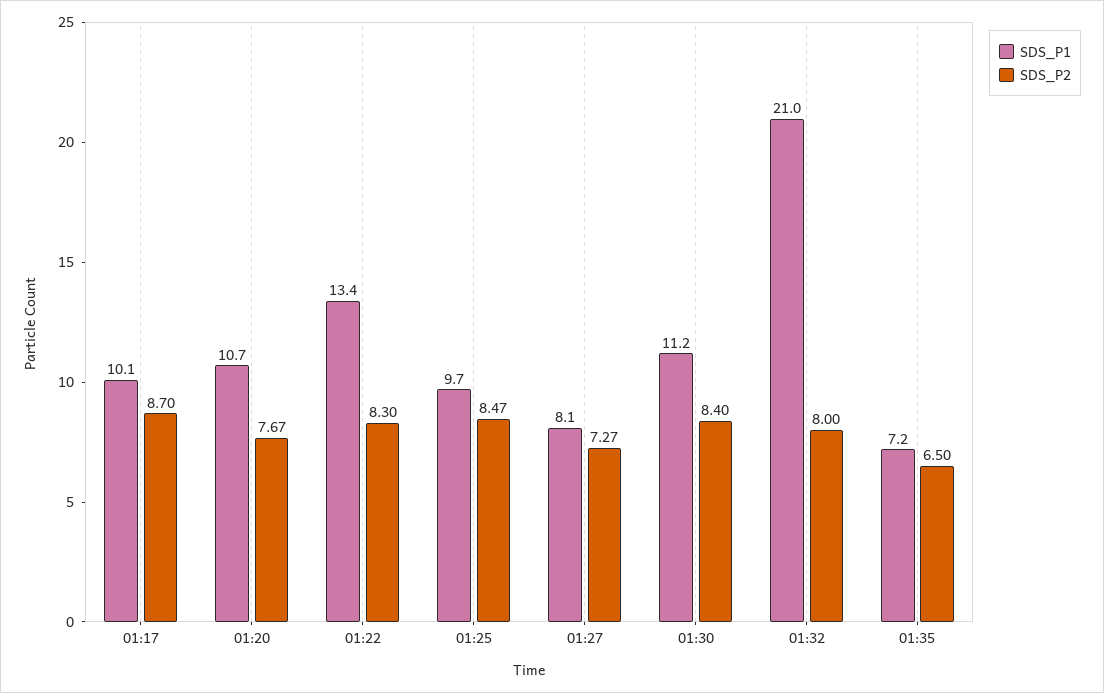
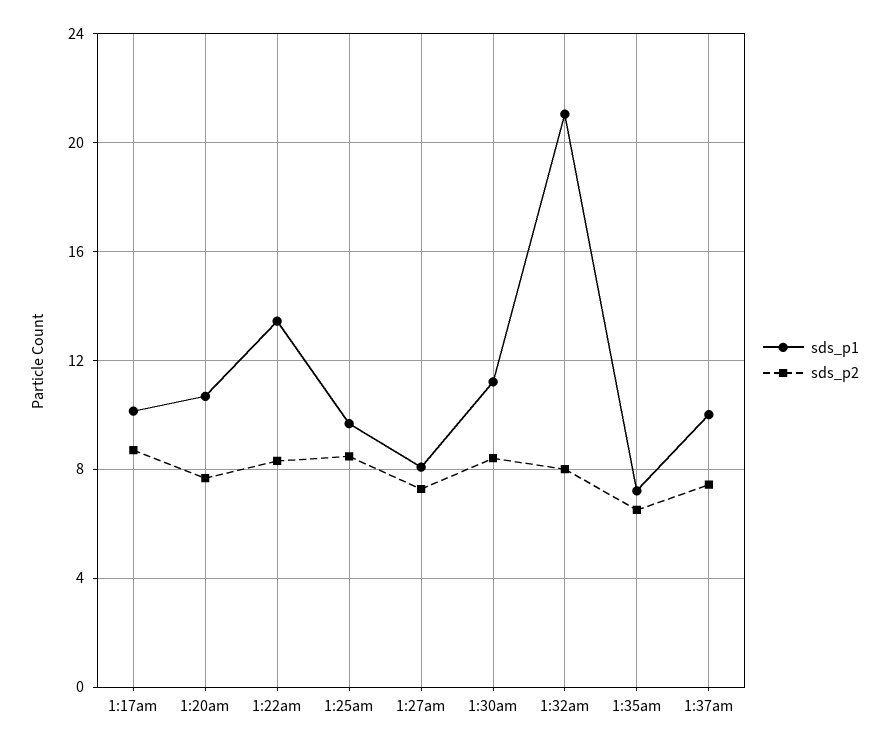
SDS_P1, 1:37am: none -> 10
SDS_P2, 1:37am: none -> 7.5

